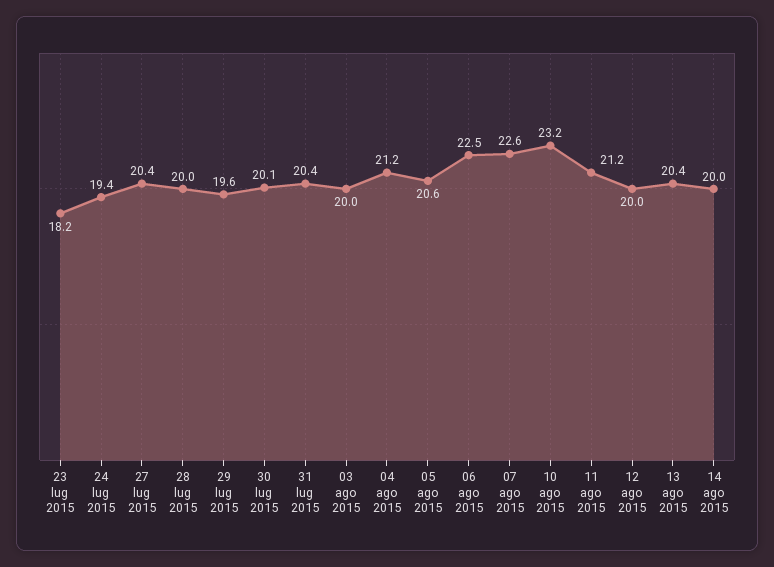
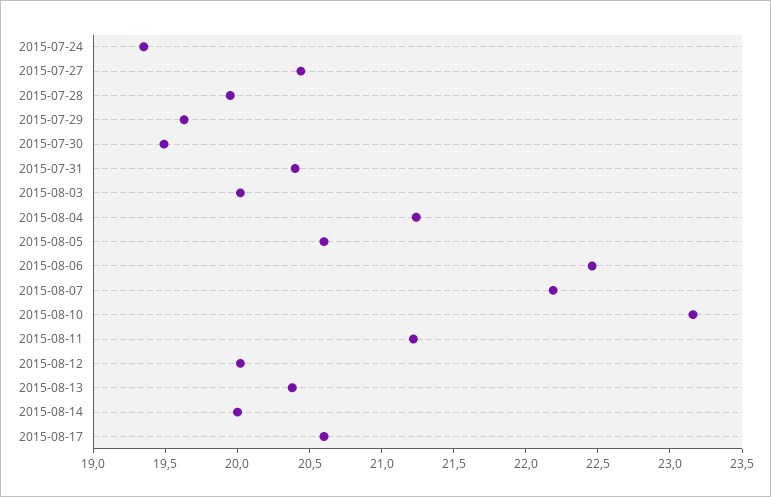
23 lug 2015: 18.2 -> none
30 lug 2015: 20.1 -> 19.5
07 ago 2015: 22.6 -> 22.2
2015-08-17: none -> 20.6

